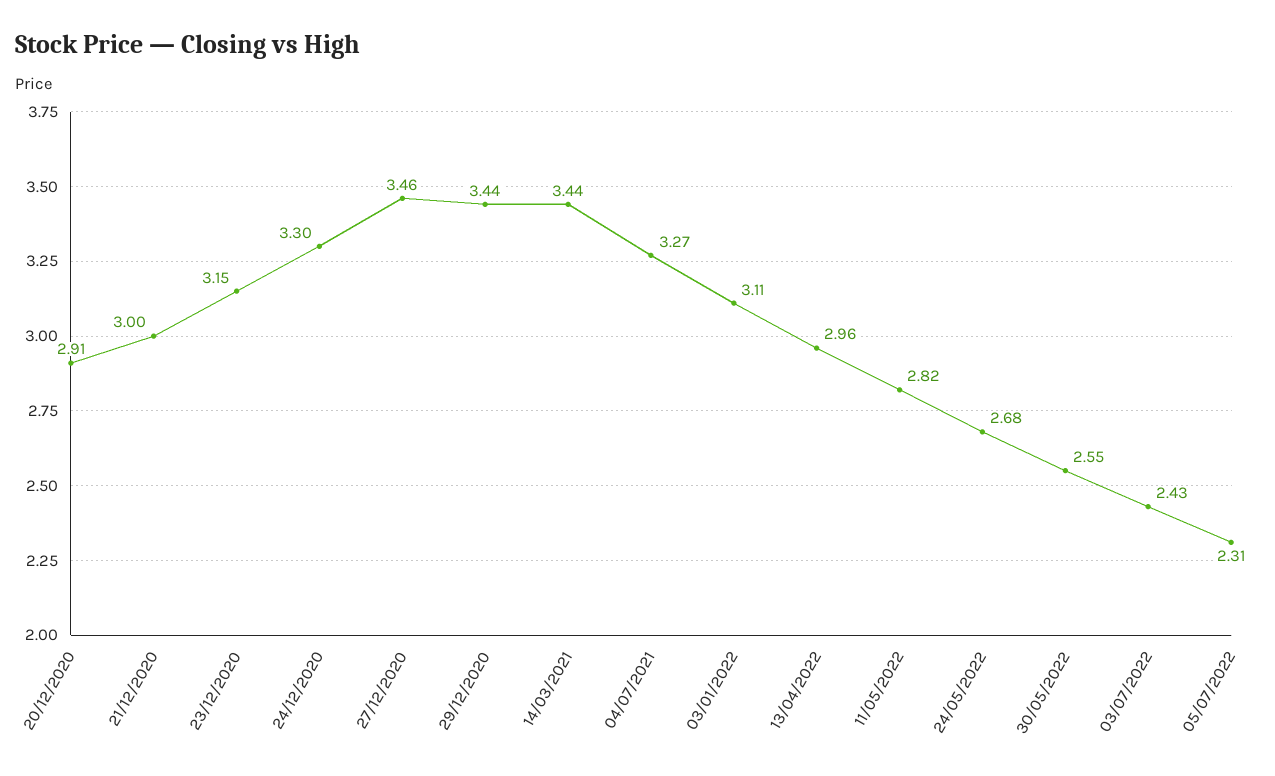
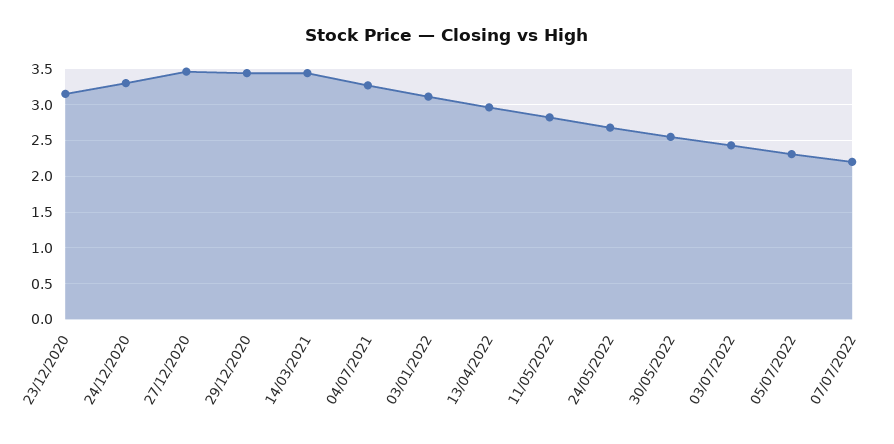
20/12/2020: 2.91 -> none
21/12/2020: 3 -> none
07/07/2022: none -> 2.2

